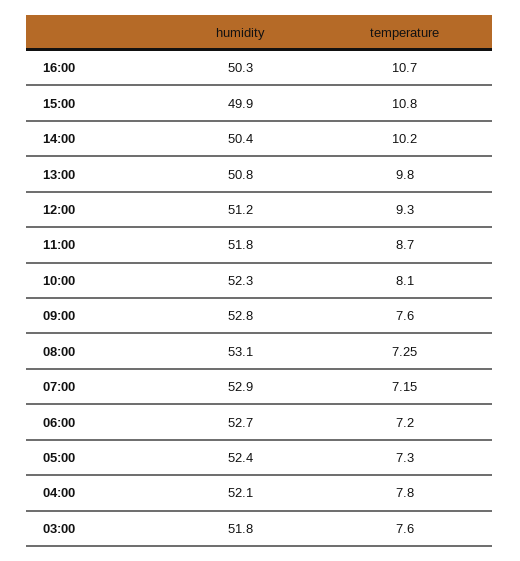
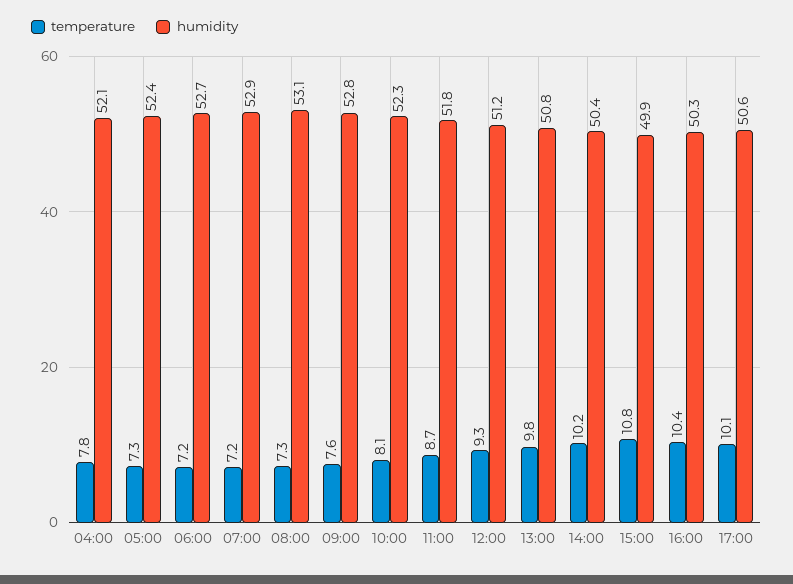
temperature, 16:00: 10.7 -> 10.4
humidity, 03:00: 51.8 -> none
temperature, 03:00: 7.6 -> none
temperature, 17:00: none -> 10.1
humidity, 17:00: none -> 50.6

